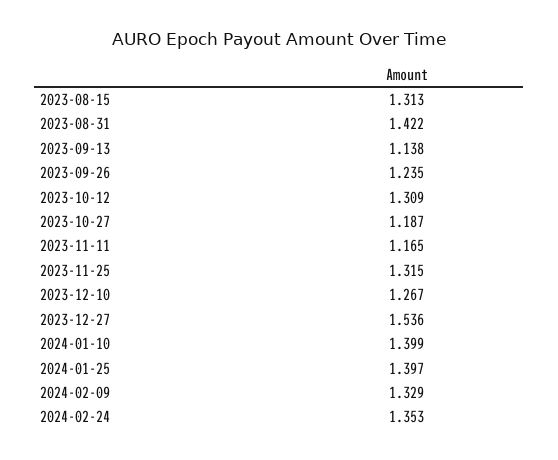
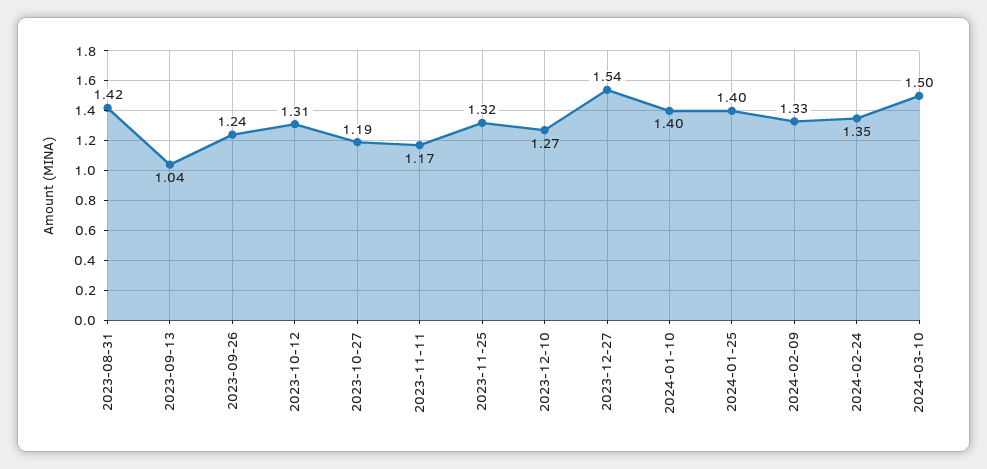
2023-08-15: 1.313 -> none
2023-09-13: 1.138 -> 1.04
2024-03-10: none -> 1.5

